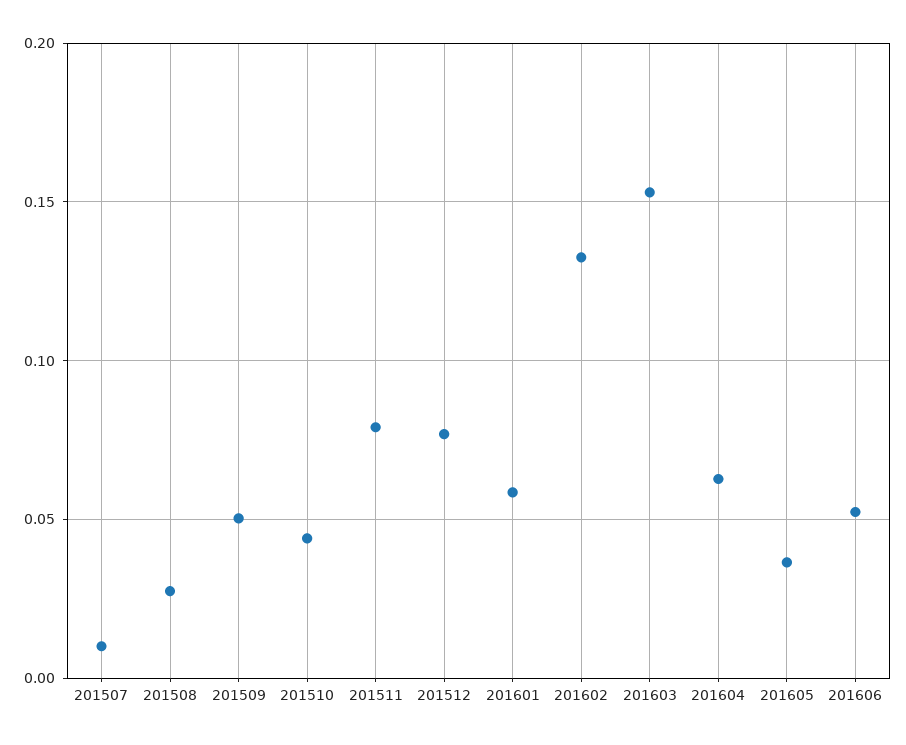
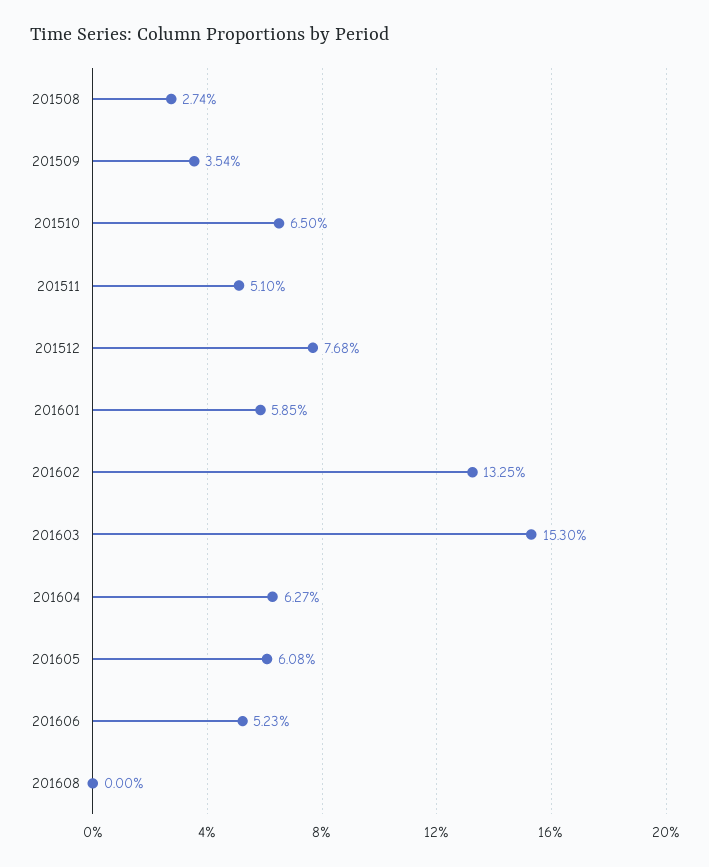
201507: 0.01 -> none
201509: 0.05 -> 0.0354
201510: 0.045 -> 0.065
201511: 0.08 -> 0.051
201605: 0.035 -> 0.0608
201608: none -> 0

